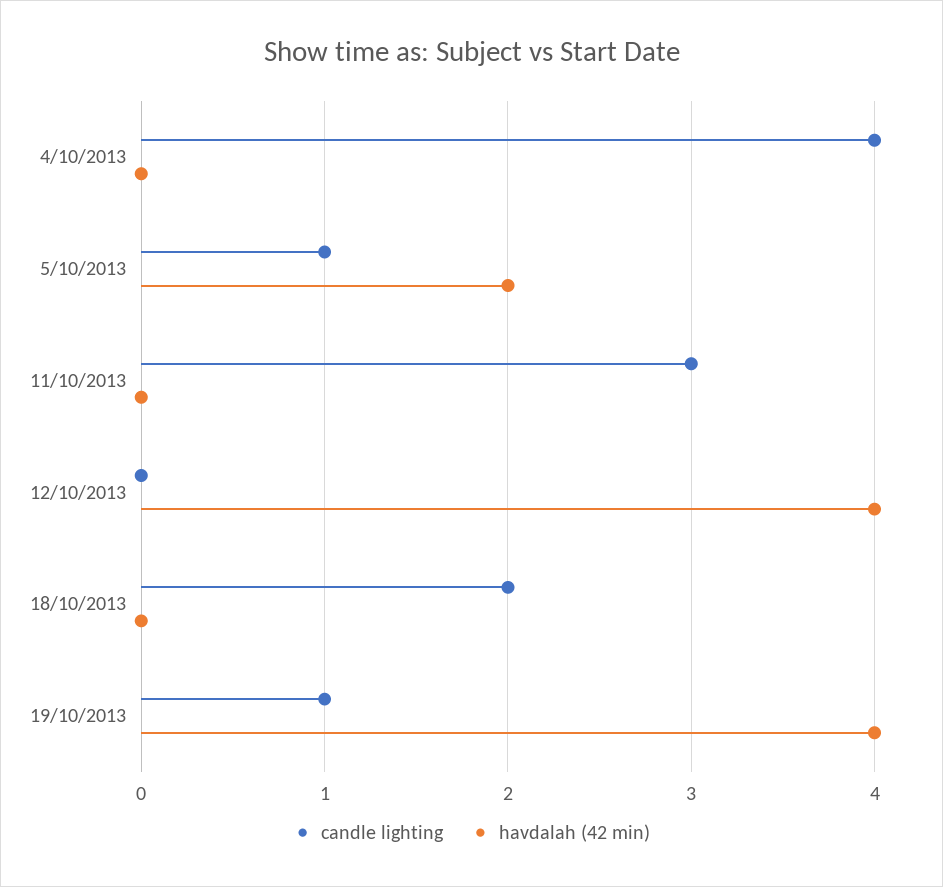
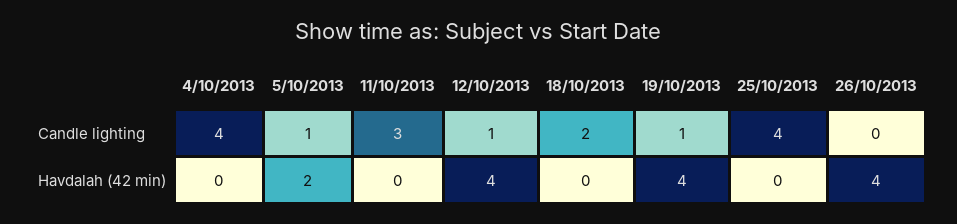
candle lighting, 12/10/2013: 0 -> 1
candle lighting, 25/10/2013: none -> 4
candle lighting, 26/10/2013: none -> 0
havdalah (42 min), 25/10/2013: none -> 0
havdalah (42 min), 26/10/2013: none -> 4

